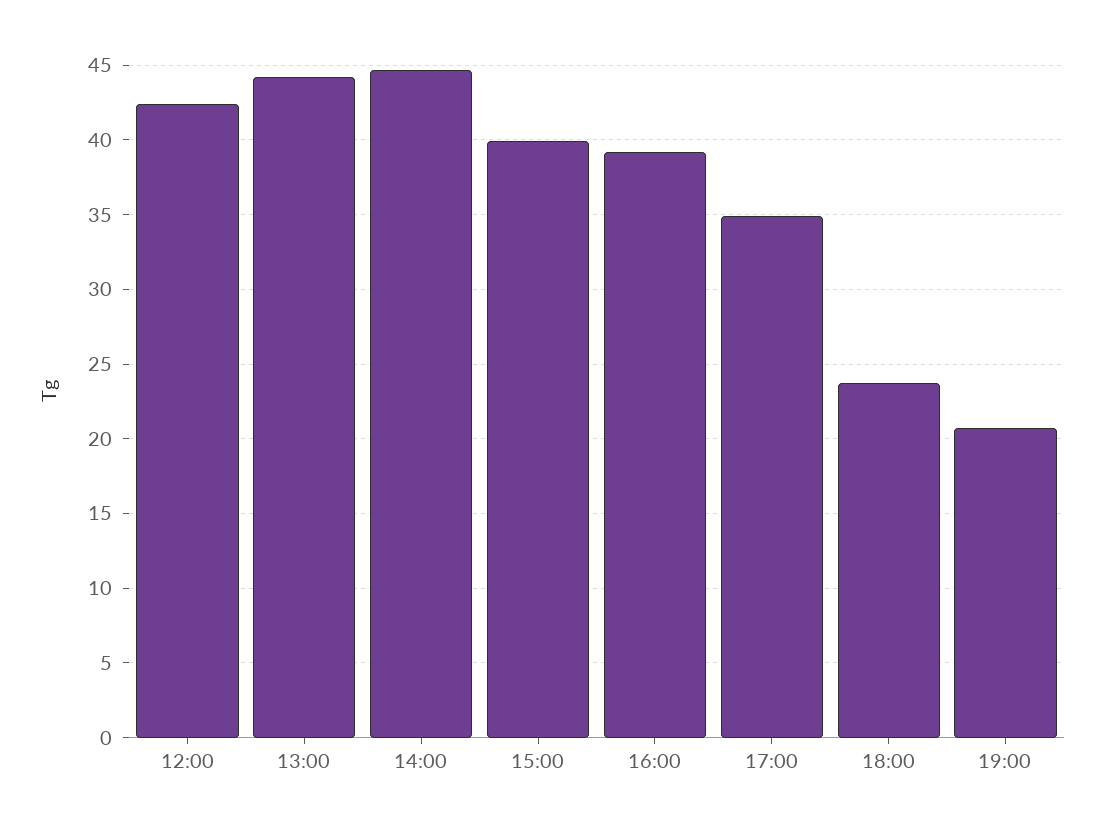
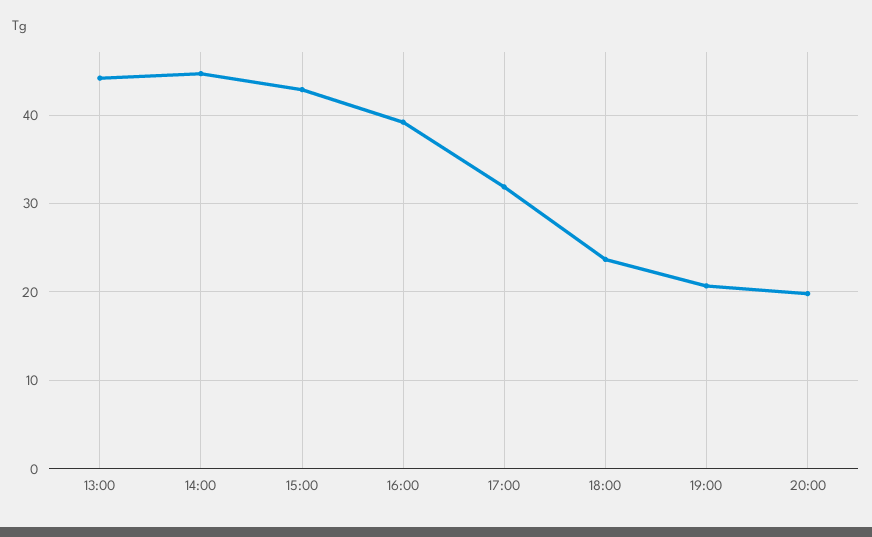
12:00: 42.5 -> none
15:00: 40 -> 43
17:00: 35 -> 32
20:00: none -> 20

